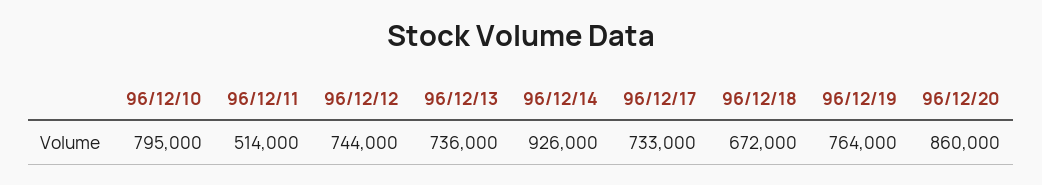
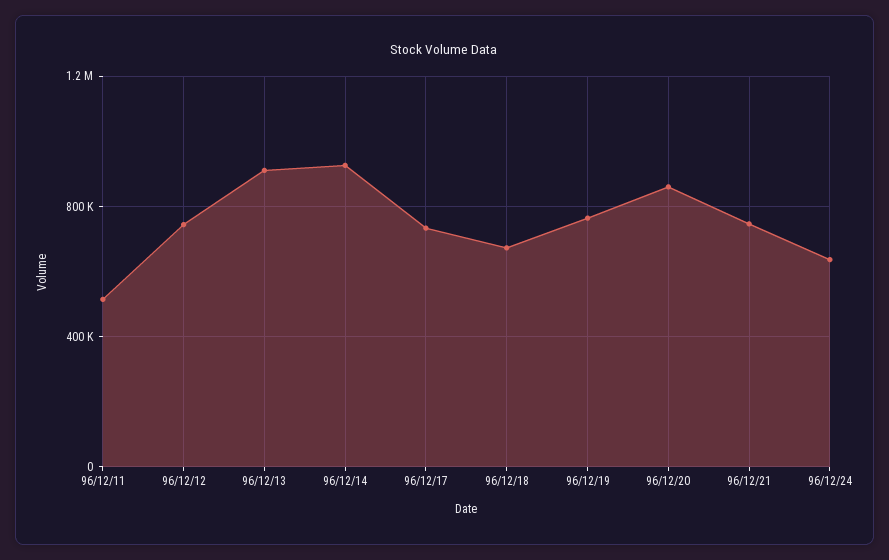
96/12/10: 795000 -> none
96/12/13: 736000 -> 900000
96/12/21: none -> 750000
96/12/24: none -> 650000

